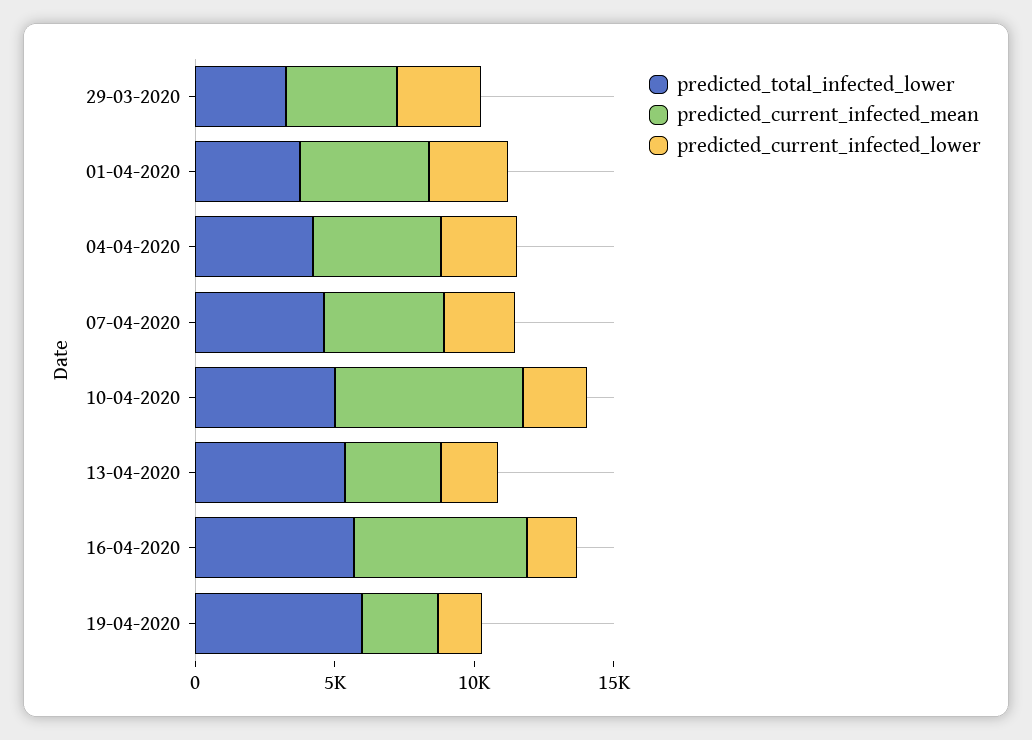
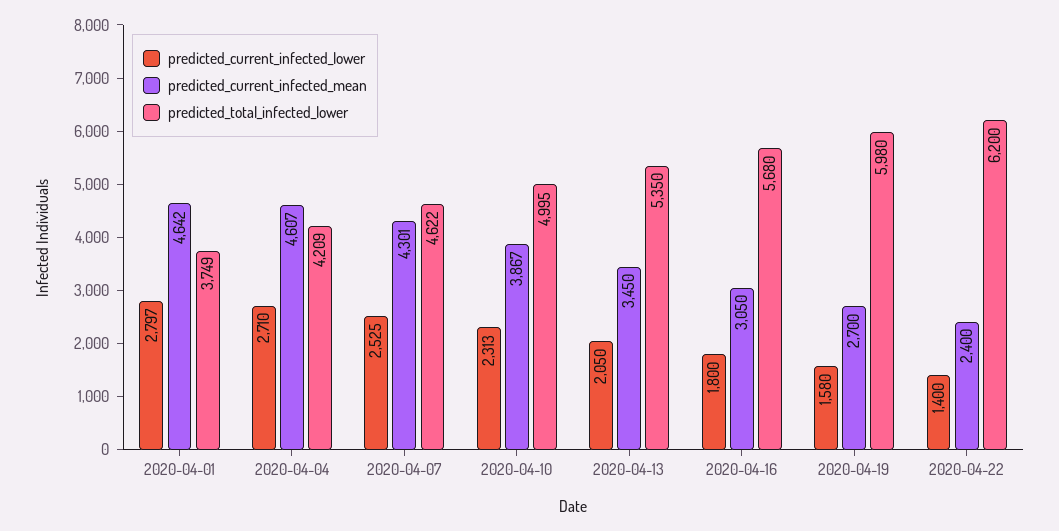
predicted_total_infected_lower, 29-03-2020: 3000 -> none
predicted_current_infected_mean, 29-03-2020: 4000 -> none
predicted_current_infected_lower, 29-03-2020: 3000 -> none
predicted_current_infected_mean, 10-04-2020: 7000 -> 3867
predicted_current_infected_mean, 16-04-2020: 6000 -> 3050
predicted_current_infected_lower, 2020-04-22: none -> 1400
predicted_current_infected_mean, 2020-04-22: none -> 2400
predicted_total_infected_lower, 2020-04-22: none -> 6200

